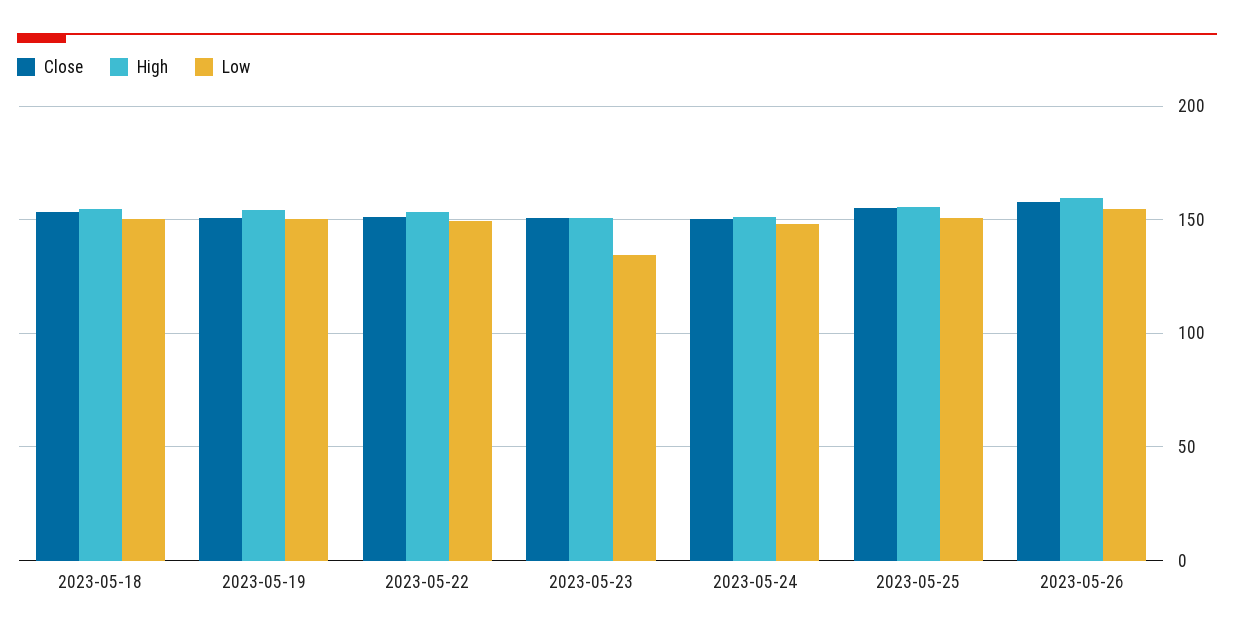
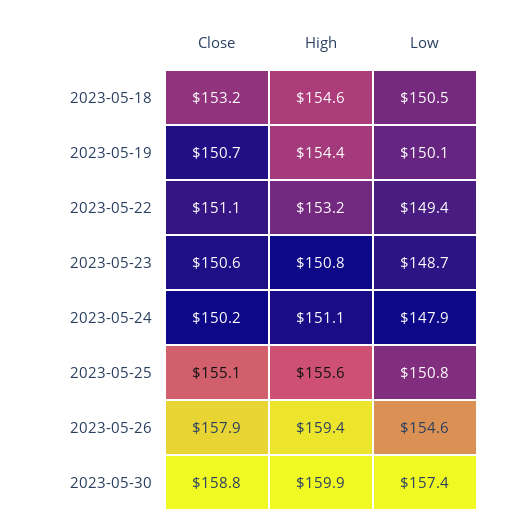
Low, 2023-05-23: 135 -> 148.7
Close, 2023-05-30: none -> 158.8
High, 2023-05-30: none -> 159.9
Low, 2023-05-30: none -> 157.4

